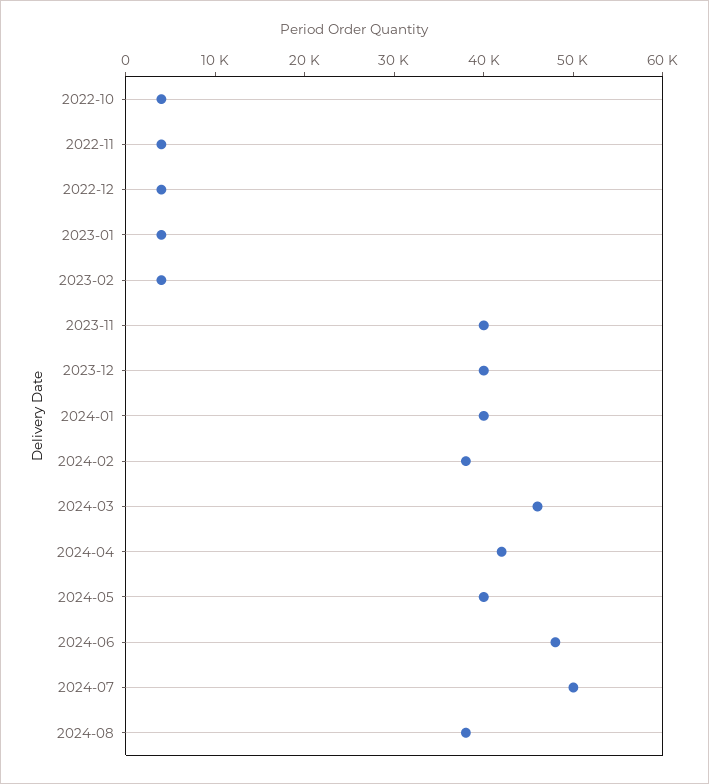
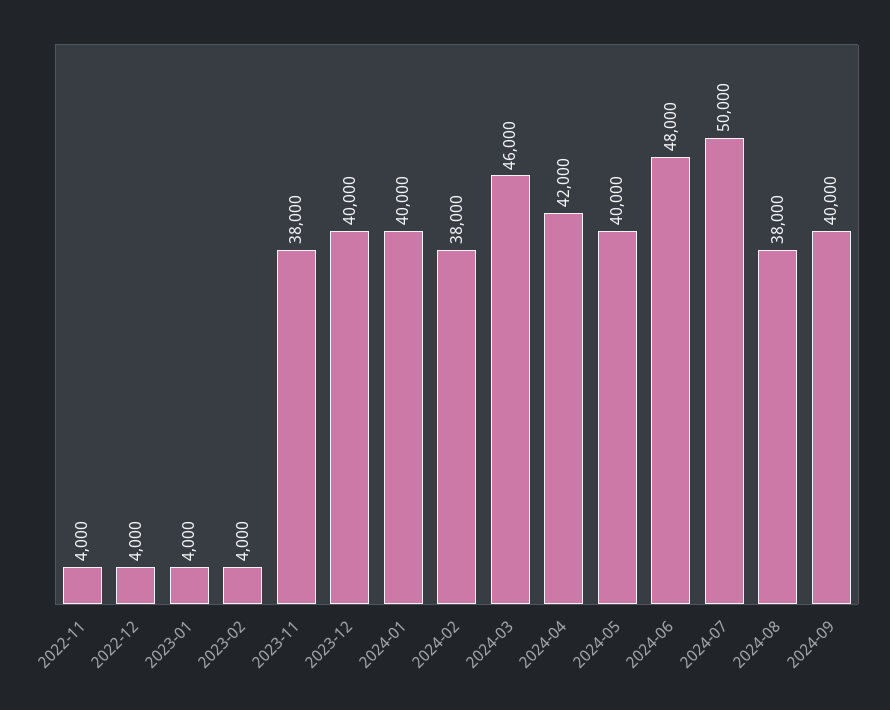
2022-10: 4000 -> none
2023-11: 40000 -> 38000
2024-09: none -> 40000

